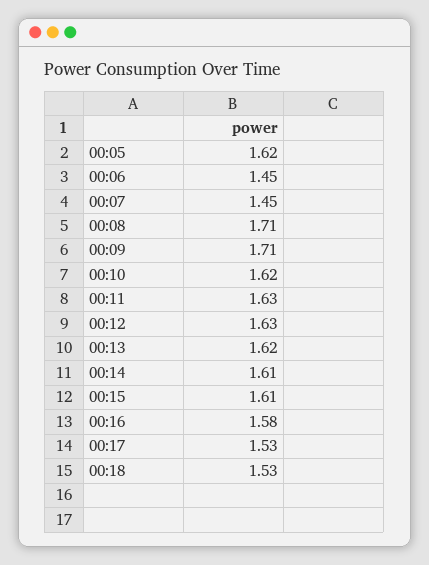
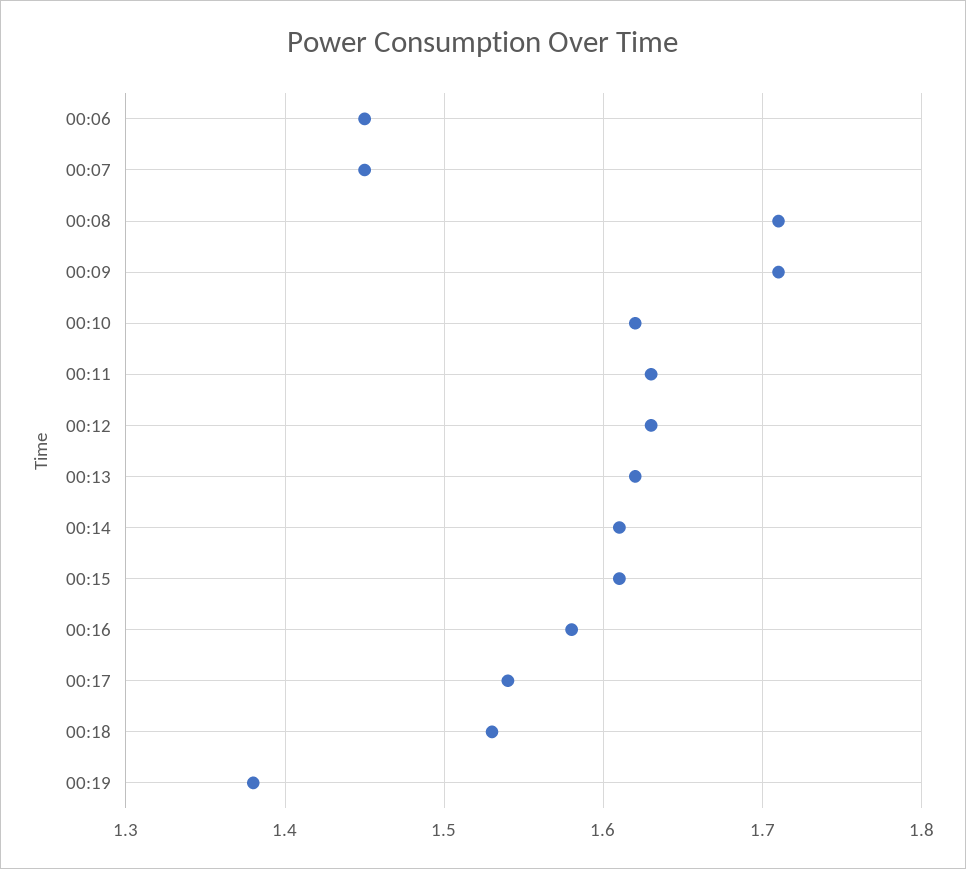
00:05: 1.62 -> none
00:17: 1.53 -> 1.54
00:19: none -> 1.38

